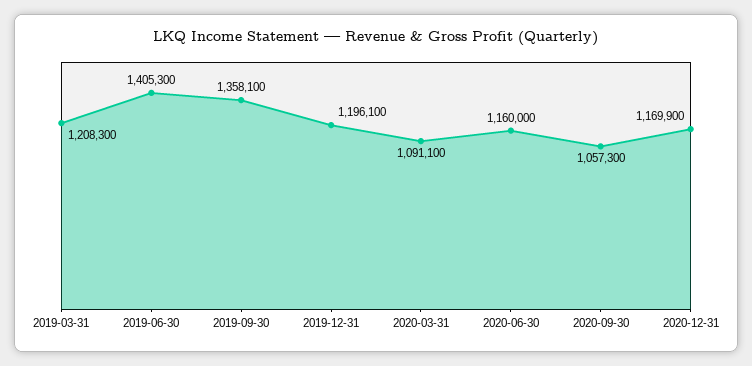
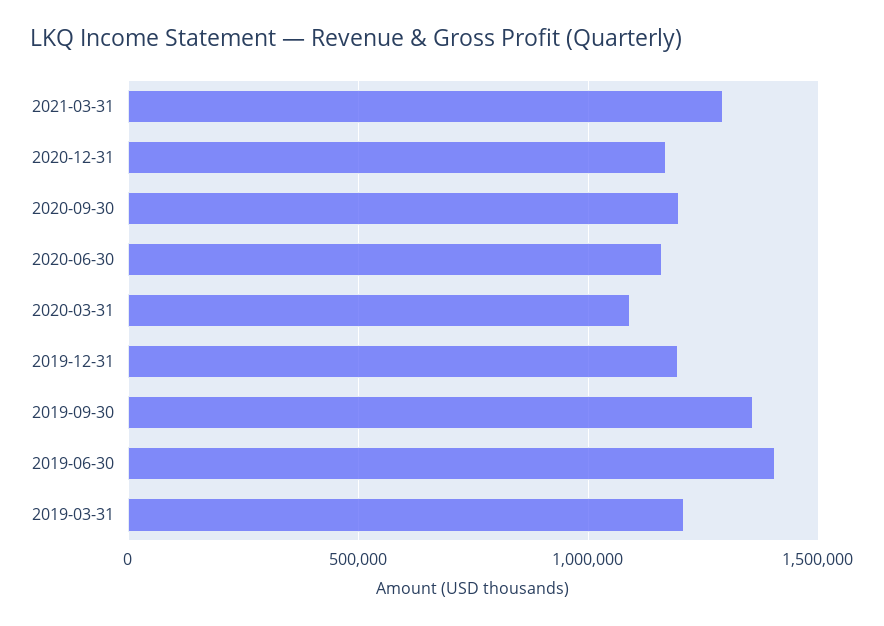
2020-09-30: 1057300 -> 1200000
2021-03-31: none -> 1300000

